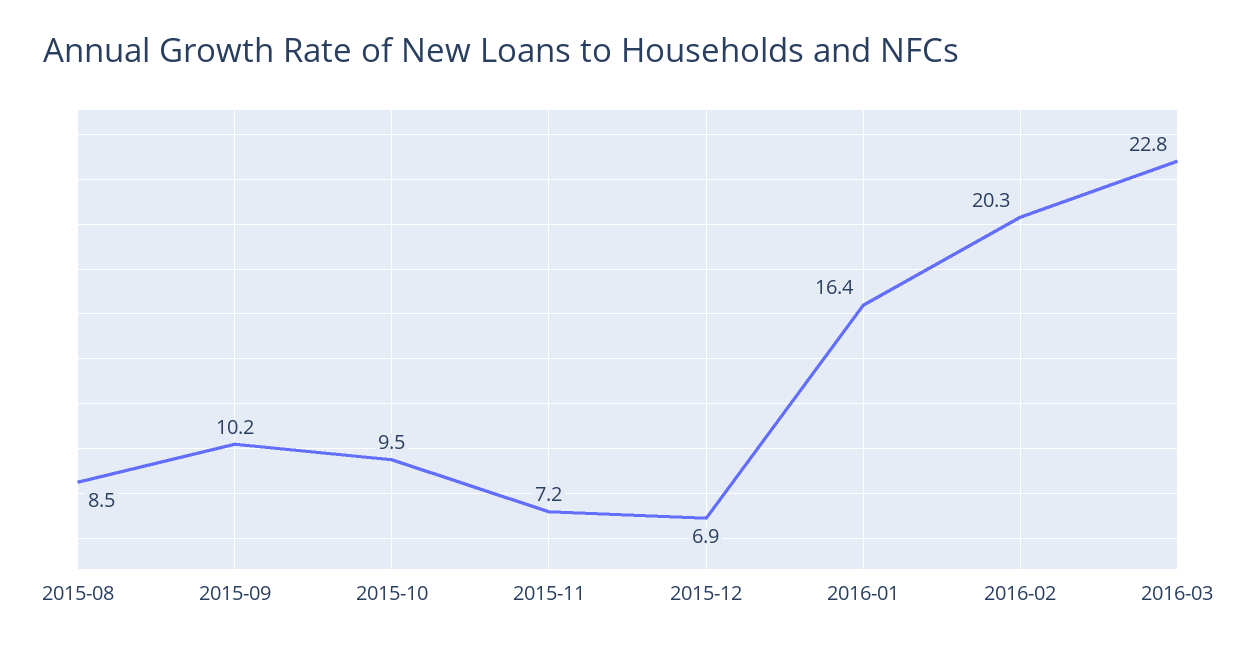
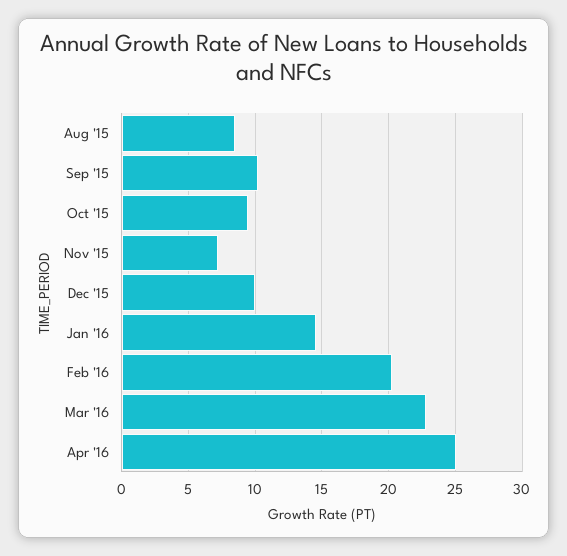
2015-12: 6.9 -> 10
2016-01: 16.4 -> 14.5
Apr '16: none -> 25

